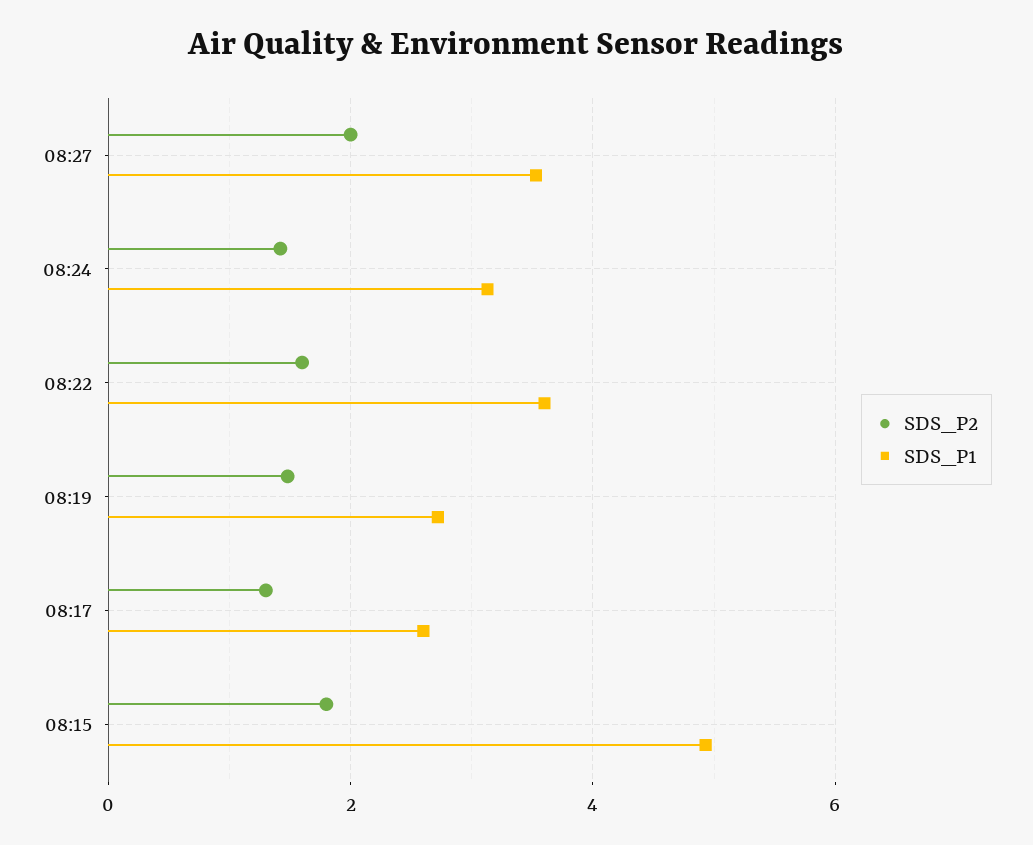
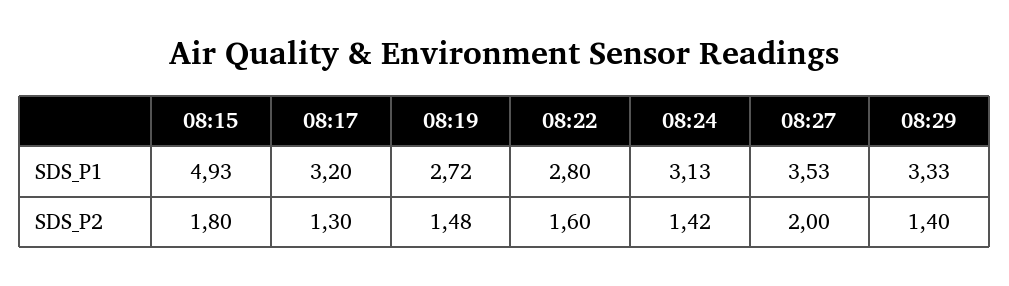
SDS_P1, 08:22: 3.6 -> 2.8
SDS_P1, 08:17: 2.6 -> 3.2
SDS_P1, 08:29: none -> 3.33
SDS_P2, 08:29: none -> 1.4

